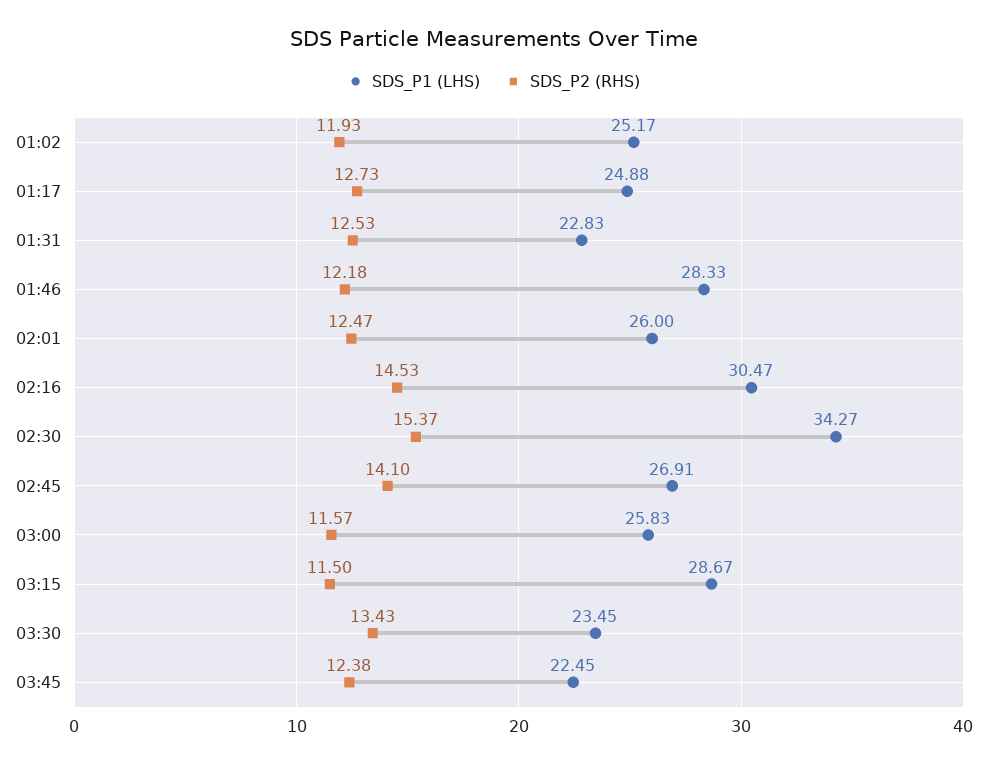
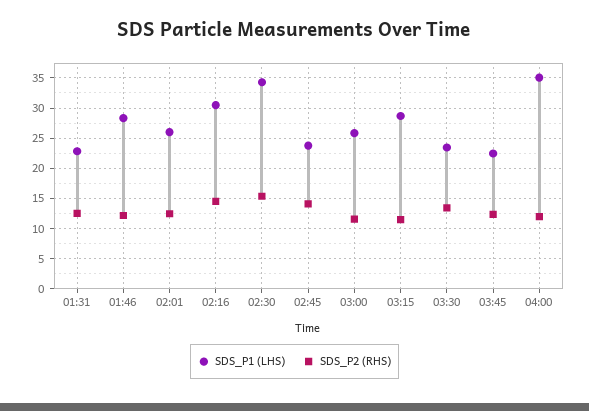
SDS_P1 (LHS), 01:02: 25.17 -> none
SDS_P2 (RHS), 01:02: 11.93 -> none
SDS_P1 (LHS), 01:17: 24.88 -> none
SDS_P2 (RHS), 01:17: 12.73 -> none
SDS_P1 (LHS), 02:45: 26.91 -> 24
SDS_P1 (LHS), 04:00: none -> 35
SDS_P2 (RHS), 04:00: none -> 12

